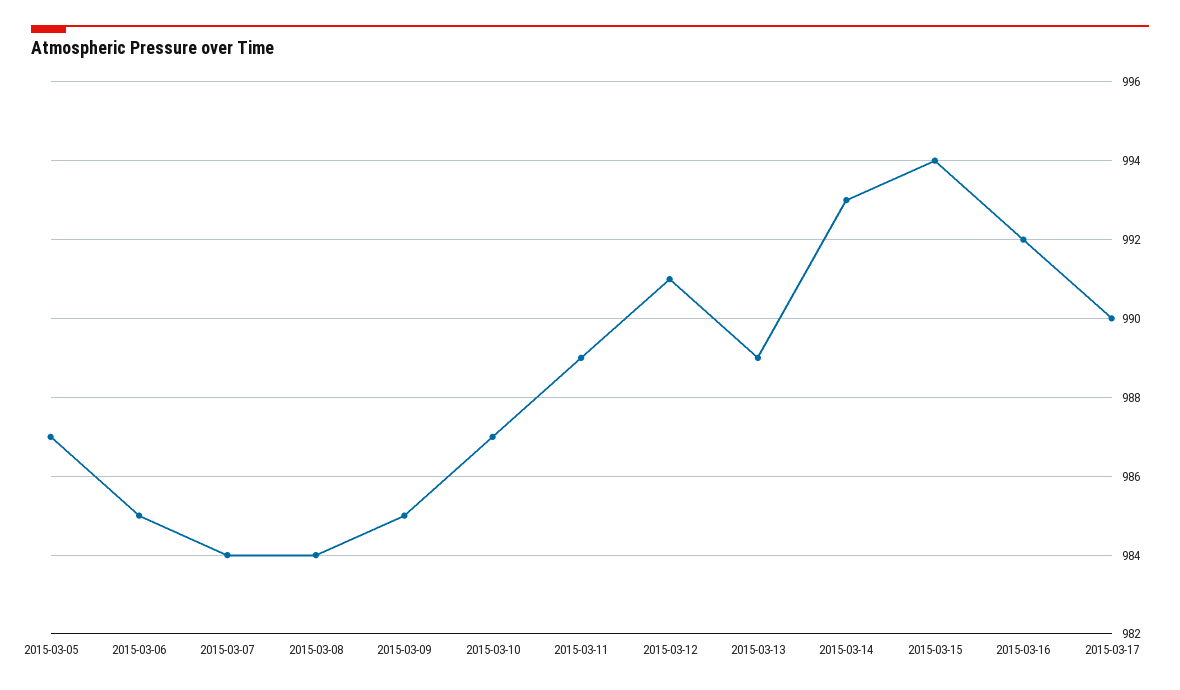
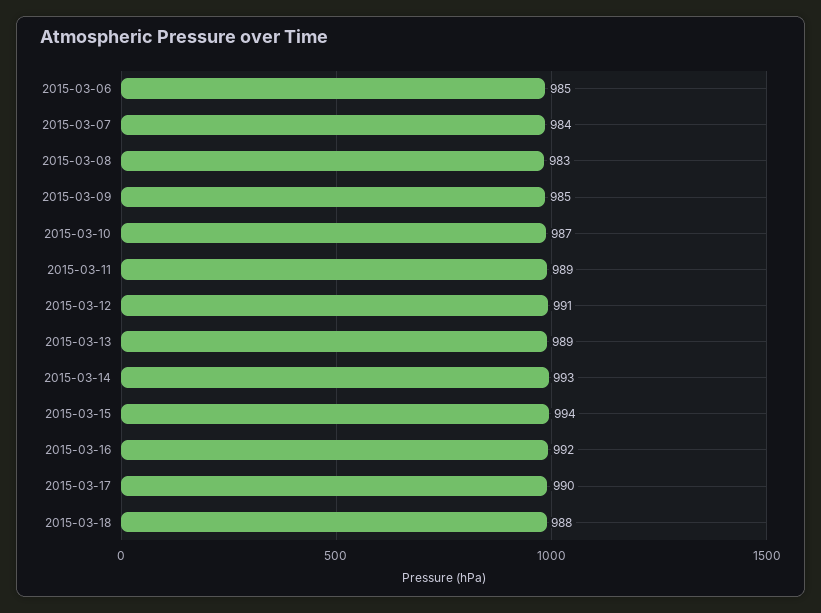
2015-03-05: 987 -> none
2015-03-08: 984 -> 983
2015-03-18: none -> 988

